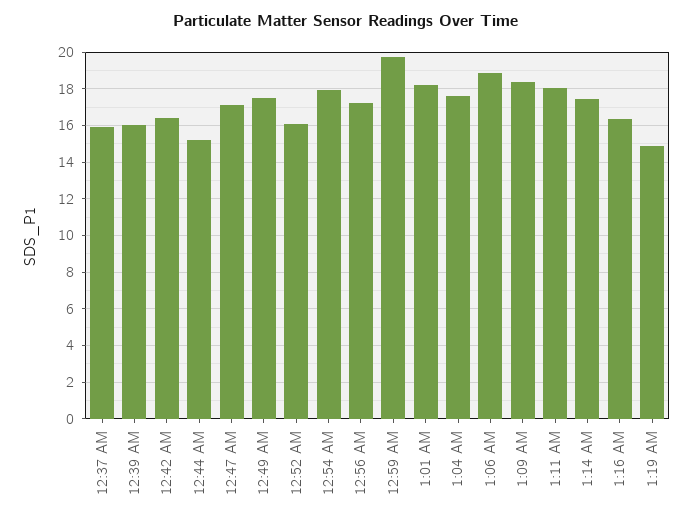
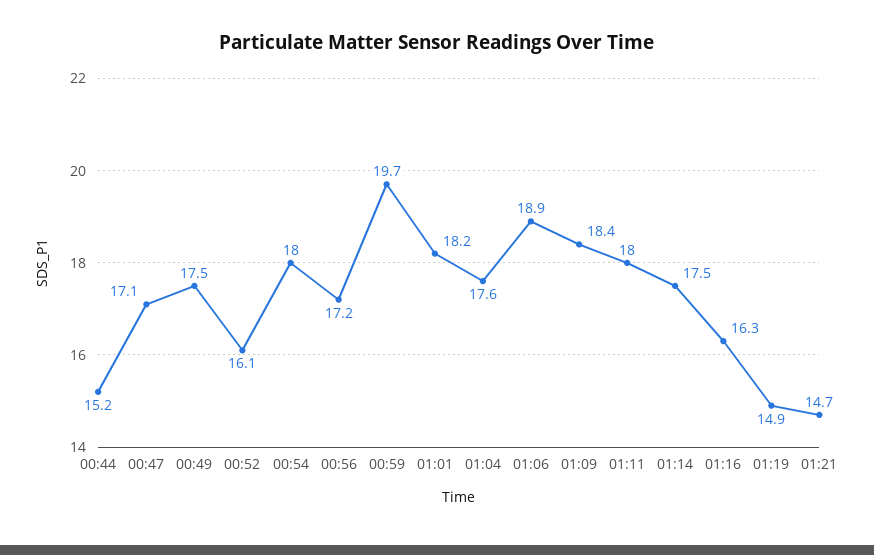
12:37 AM: 16 -> none
12:39 AM: 16 -> none
12:42 AM: 16.5 -> none
01:21: none -> 14.7

